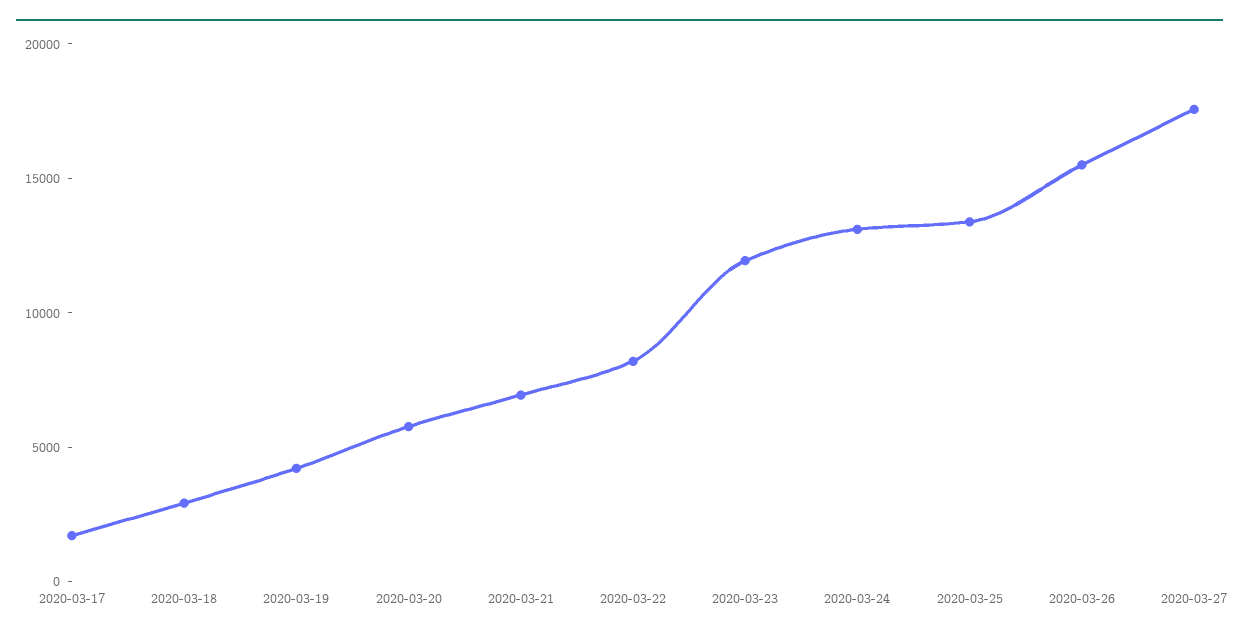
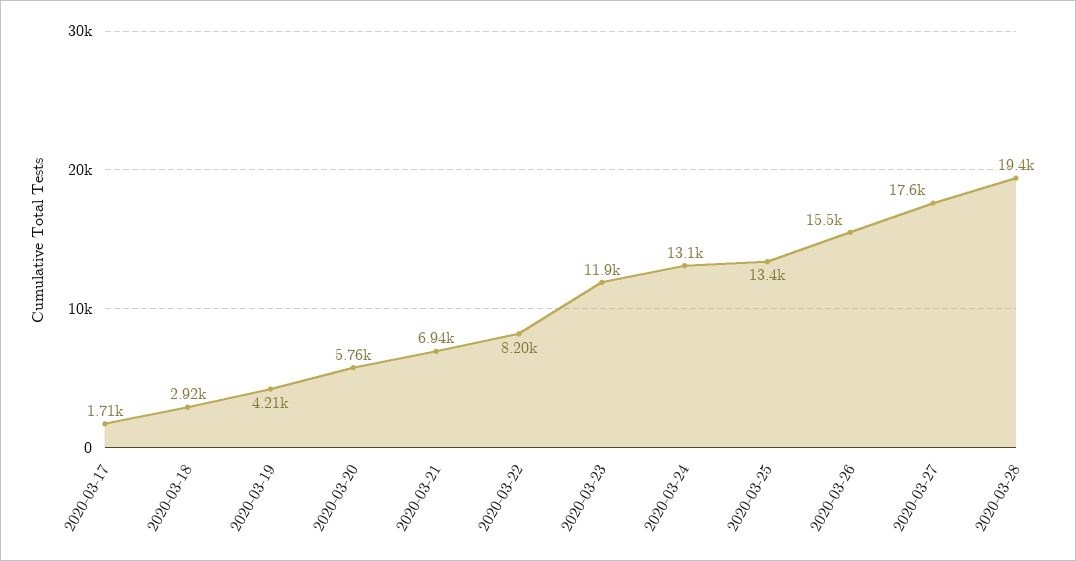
2020-03-28: none -> 19400

